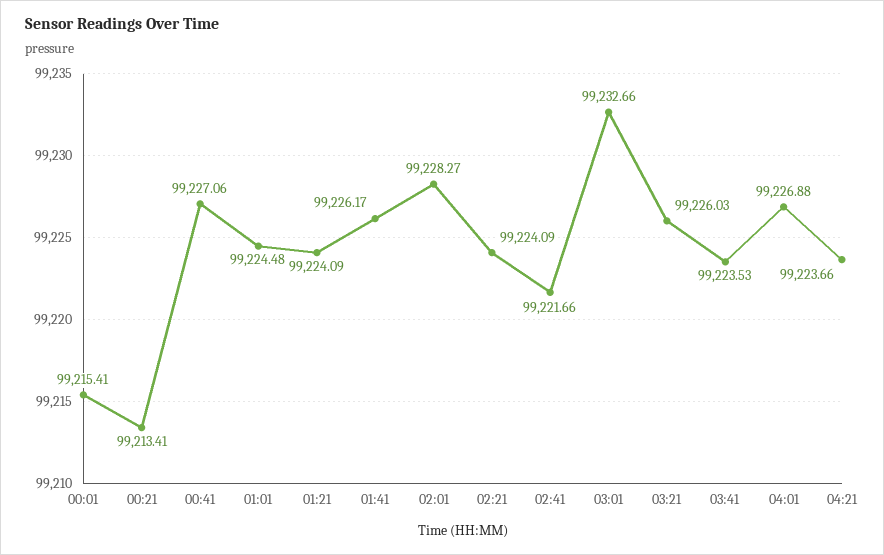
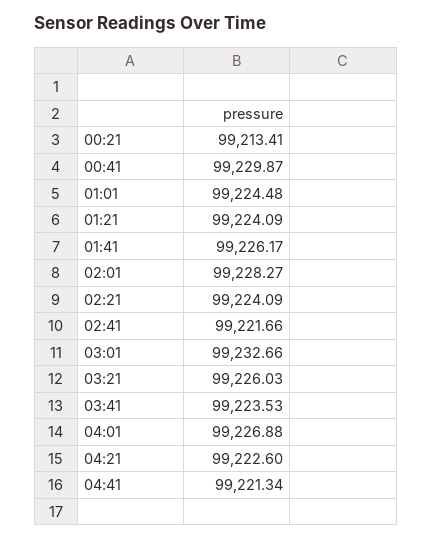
00:01: 99215.41 -> none
00:41: 99227.06 -> 99229.87
04:21: 99223.66 -> 99222.6
04:41: none -> 99221.34

